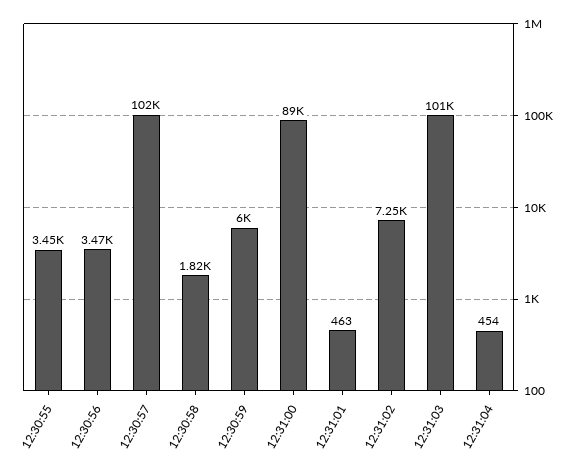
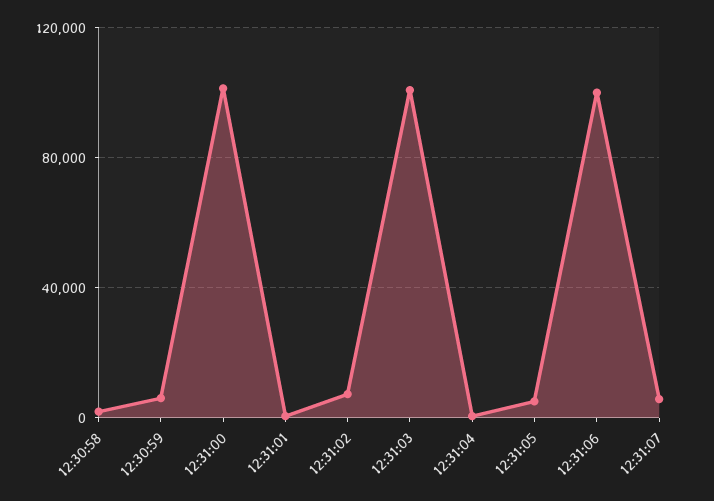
12:30:55: 3450 -> none
12:30:56: 3470 -> none
12:30:57: 102000 -> none
12:31:00: 89000 -> 100000
12:31:05: none -> 5000
12:31:06: none -> 100000
12:31:07: none -> 5000

